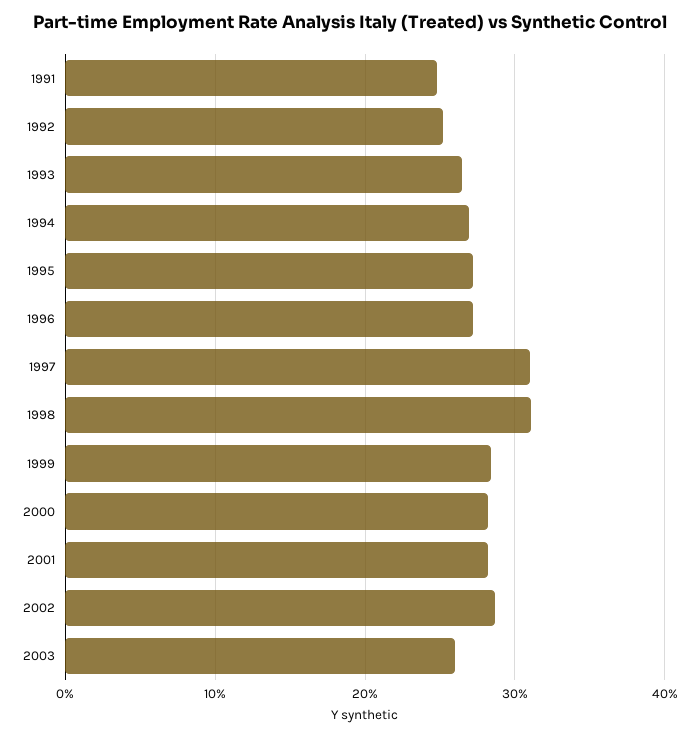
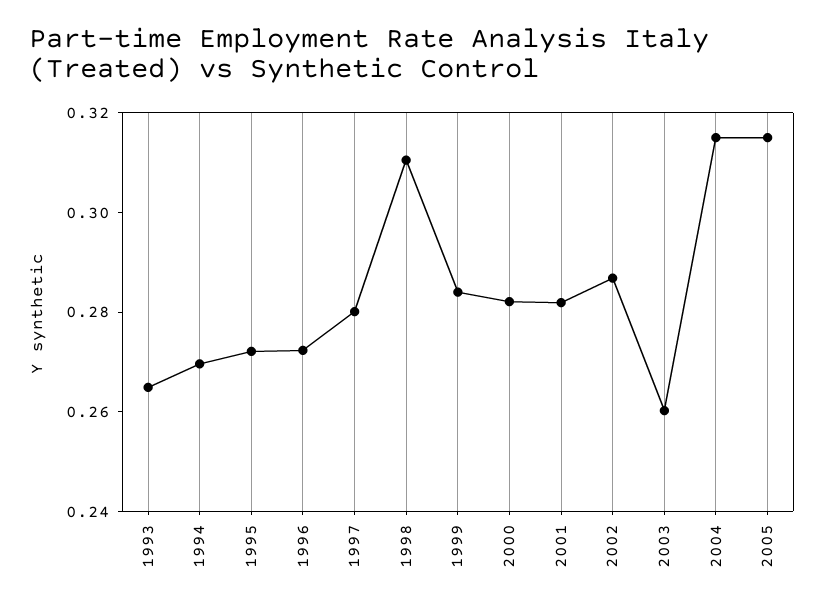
1991: 0.25 -> none
1992: 0.25 -> none
1997: 0.31 -> 0.28
2004: none -> 0.315
2005: none -> 0.315

